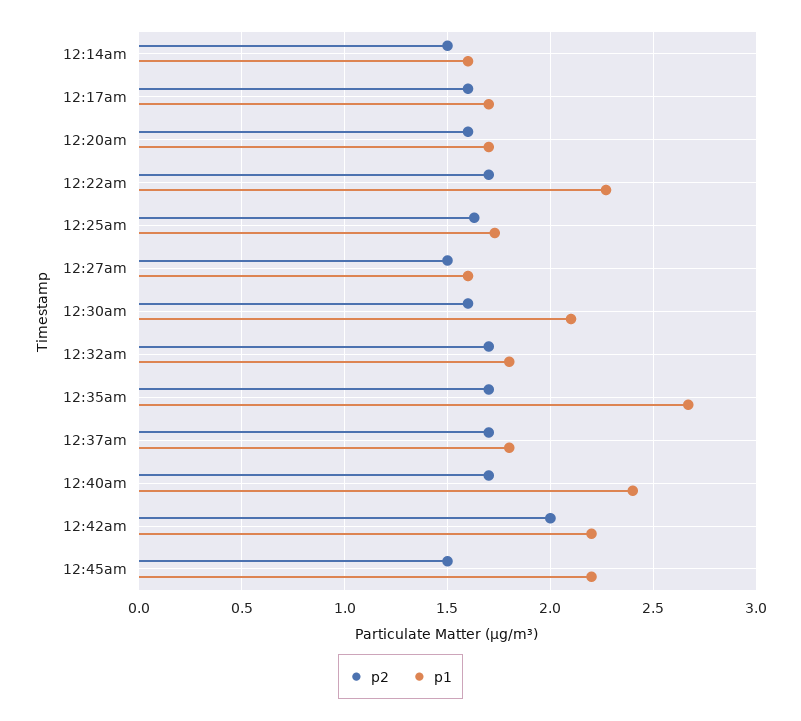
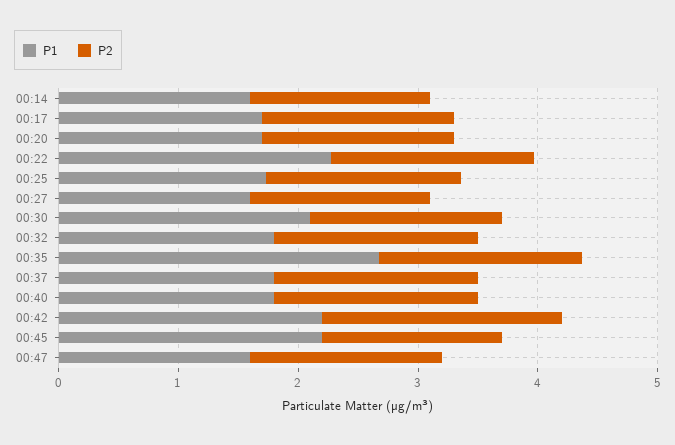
p1, 12:40am: 2.4 -> 1.8
p1, 00:47: none -> 1.6
p2, 00:47: none -> 1.6

